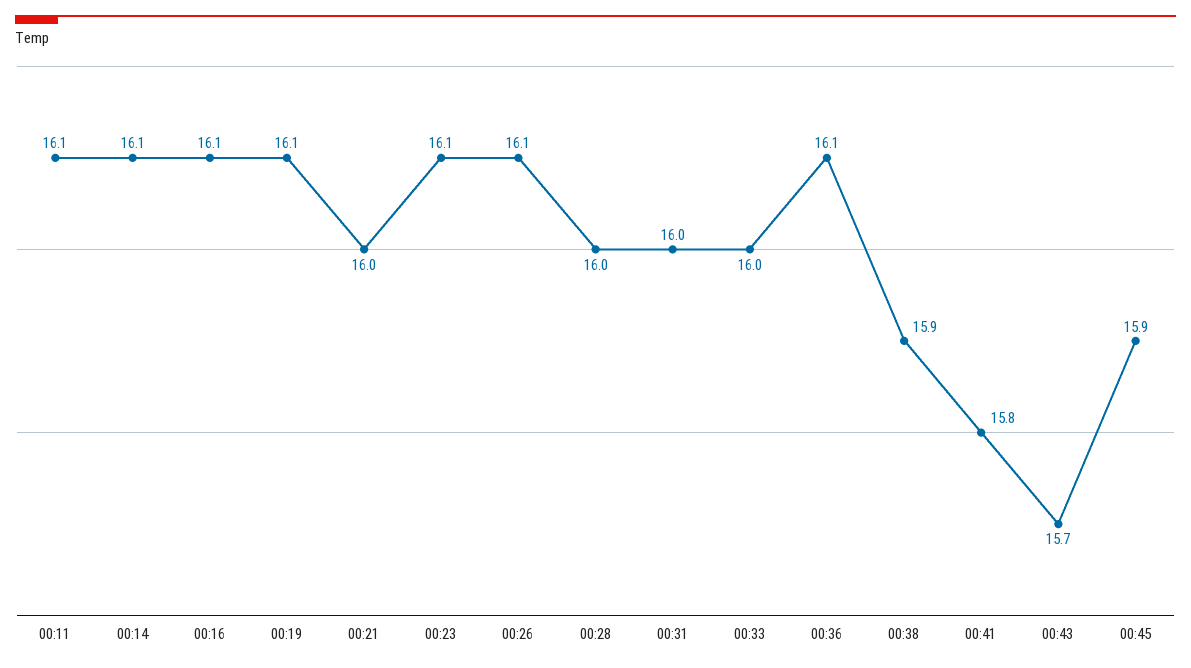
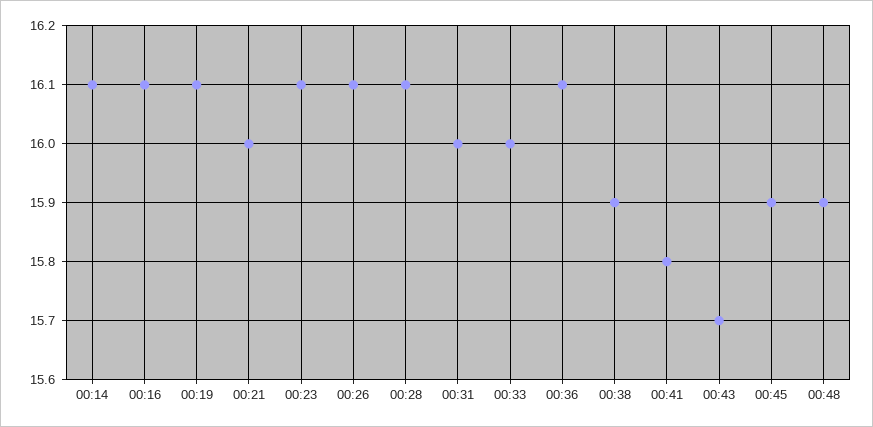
00:11: 16.1 -> none
00:28: 16 -> 16.1
00:48: none -> 15.9

